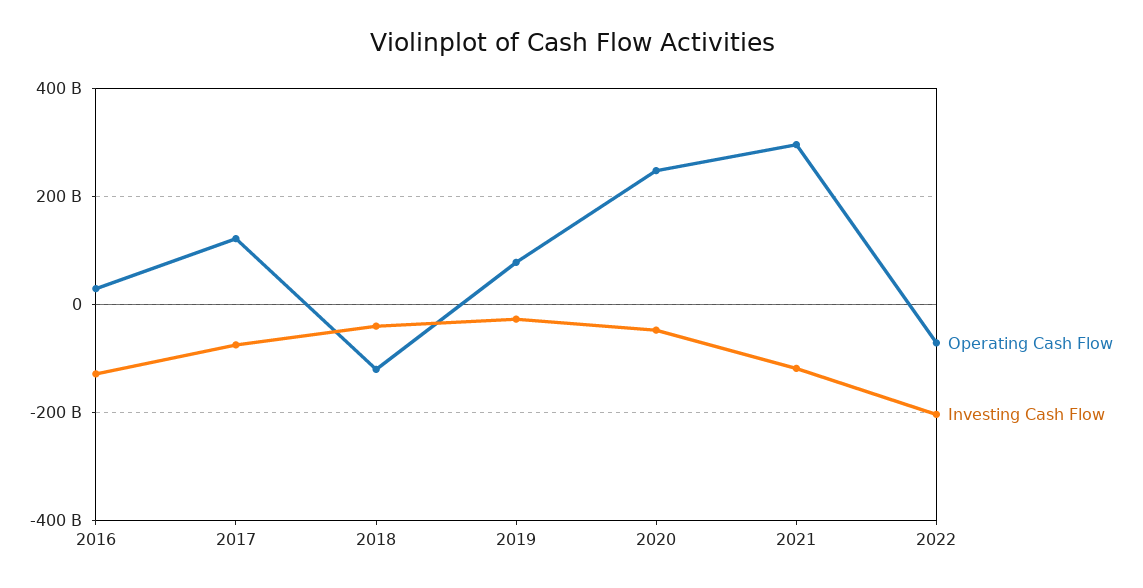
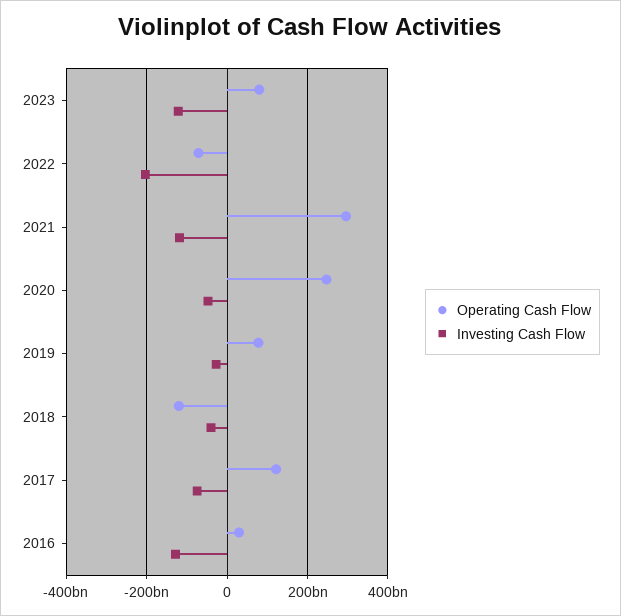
Operating Cash Flow, 2023: none -> 80000000000
Investing Cash Flow, 2023: none -> -120000000000

